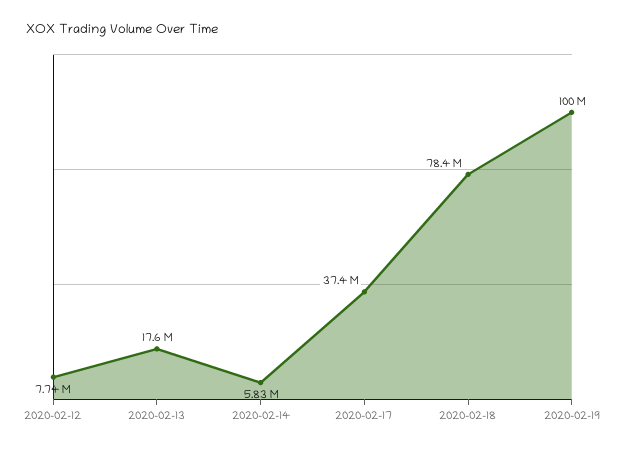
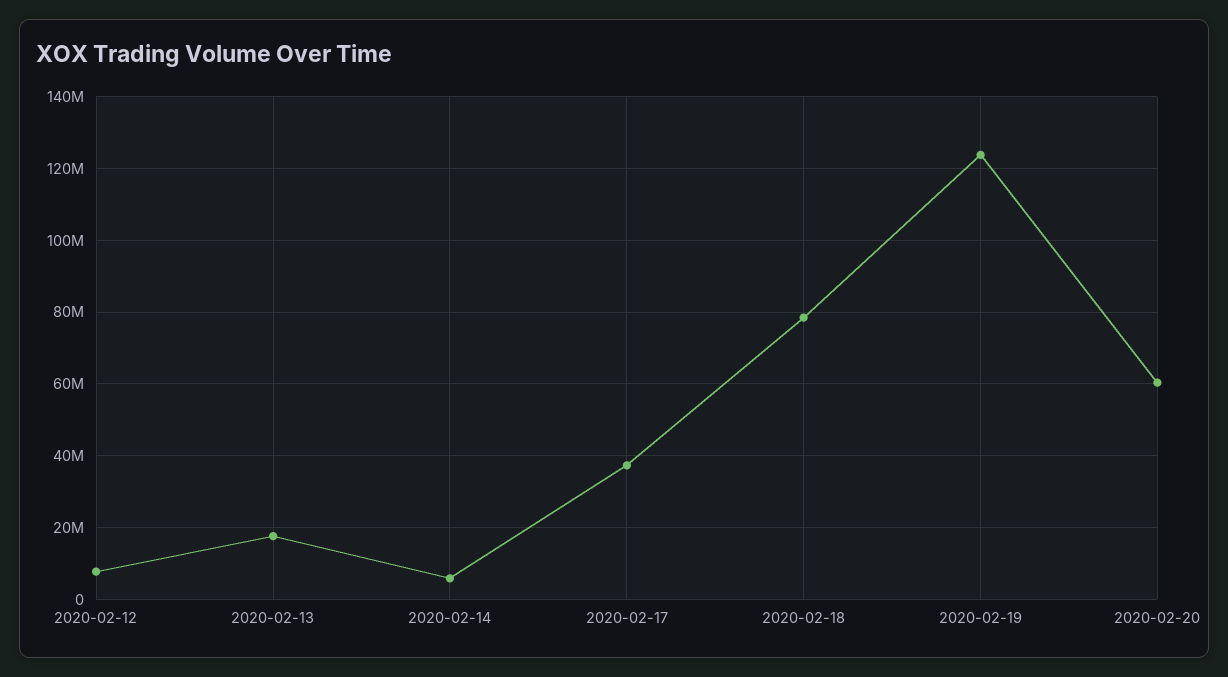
2020-02-19: 100000000 -> 124000000
2020-02-20: none -> 60000000

